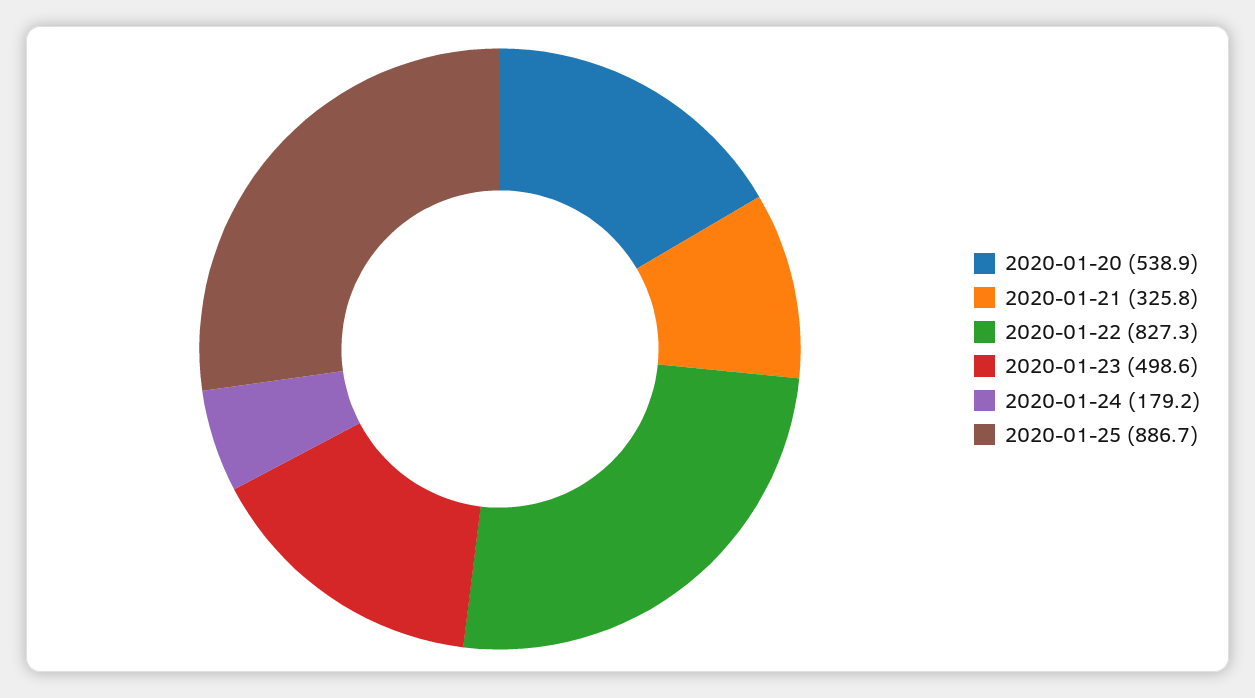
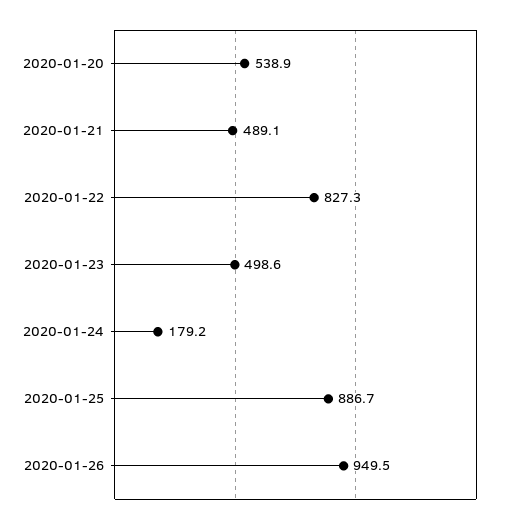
2020-01-21: 325.8 -> 489.1
2020-01-26: none -> 949.5

